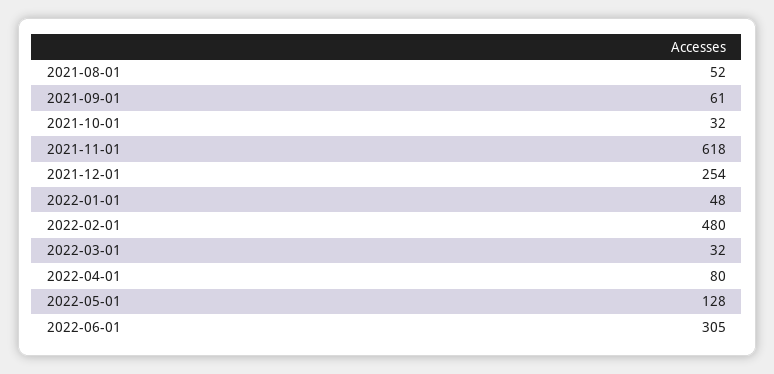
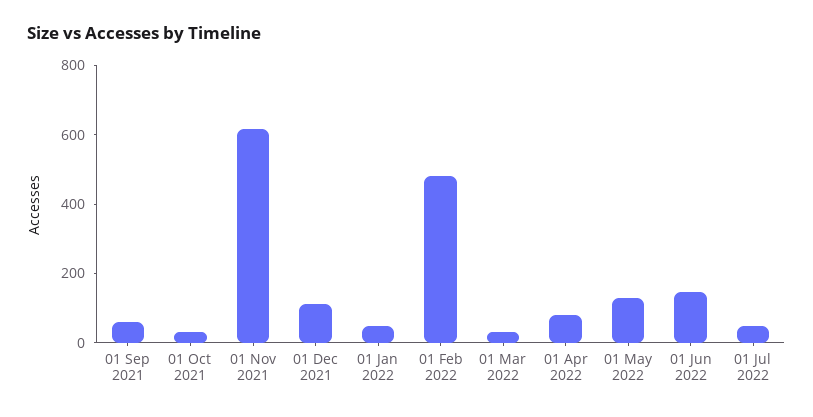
2021-08-01: 52 -> none
2021-12-01: 254 -> 100
2022-06-01: 305 -> 150
01 Jul 2022: none -> 50

